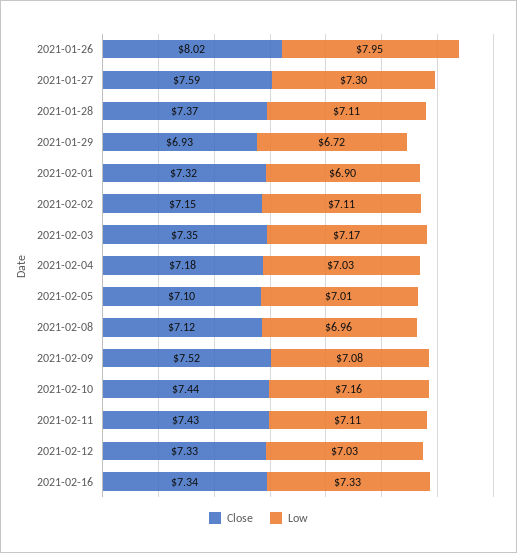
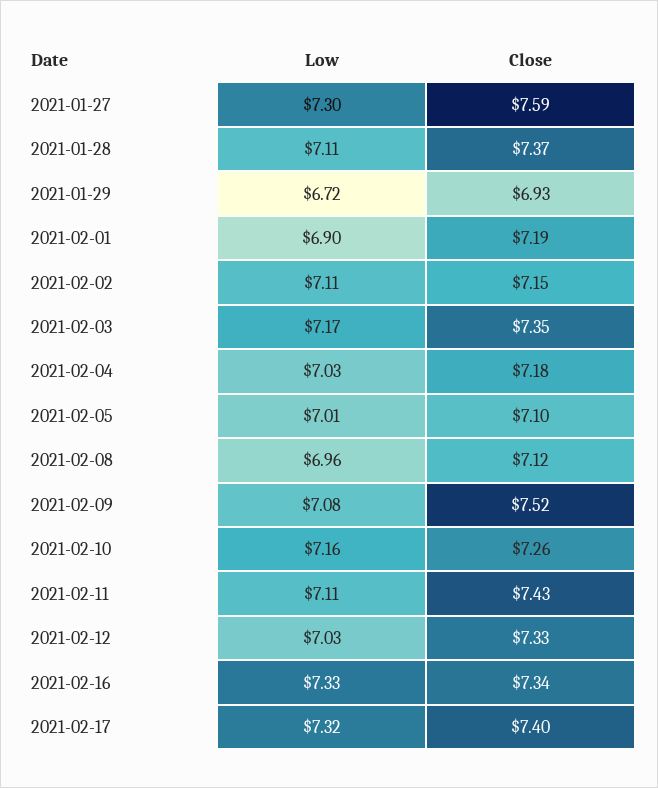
Close, 2021-01-26: 8.02 -> none
Low, 2021-01-26: 7.95 -> none
Close, 2021-02-01: 7.32 -> 7.19
Close, 2021-02-10: 7.44 -> 7.26
Low, 2021-02-17: none -> 7.32
Close, 2021-02-17: none -> 7.4

